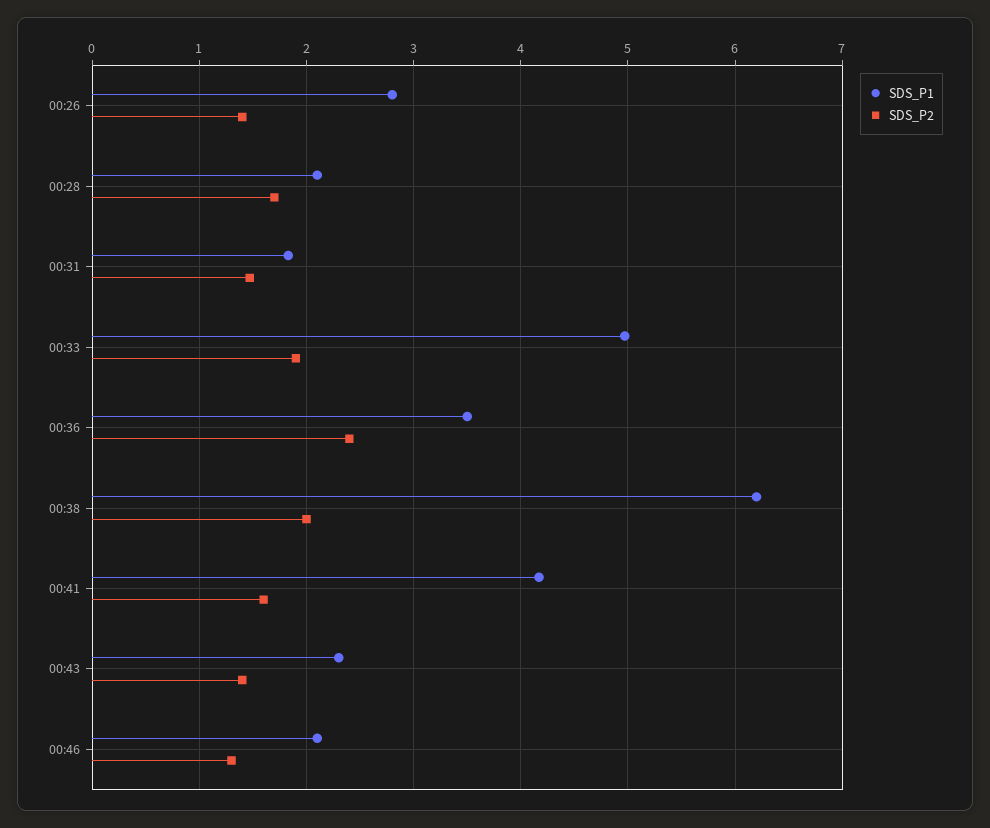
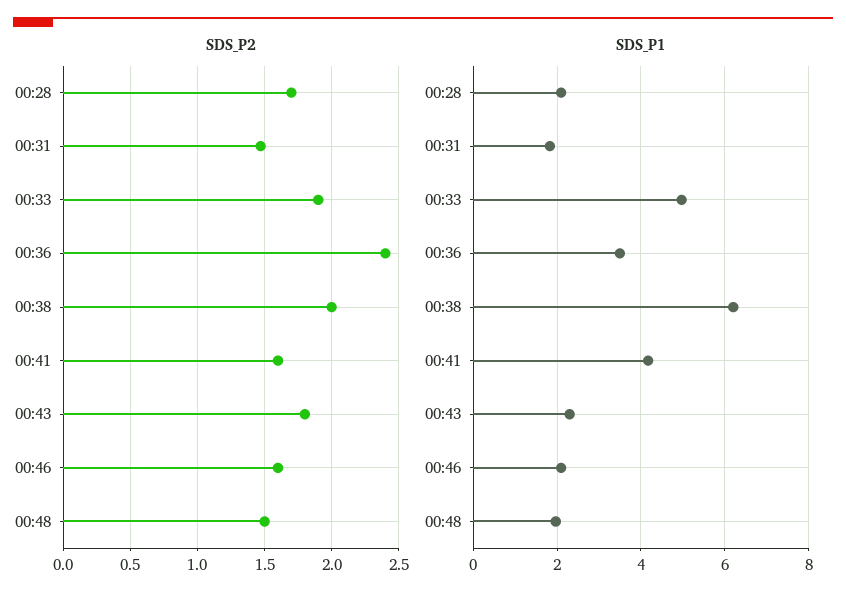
SDS_P1, 00:26: 2.8 -> none
SDS_P2, 00:26: 1.4 -> none
SDS_P2, 00:43: 1.4 -> 1.8
SDS_P2, 00:46: 1.3 -> 1.6
SDS_P2, 00:48: none -> 1.5
SDS_P1, 00:48: none -> 2

